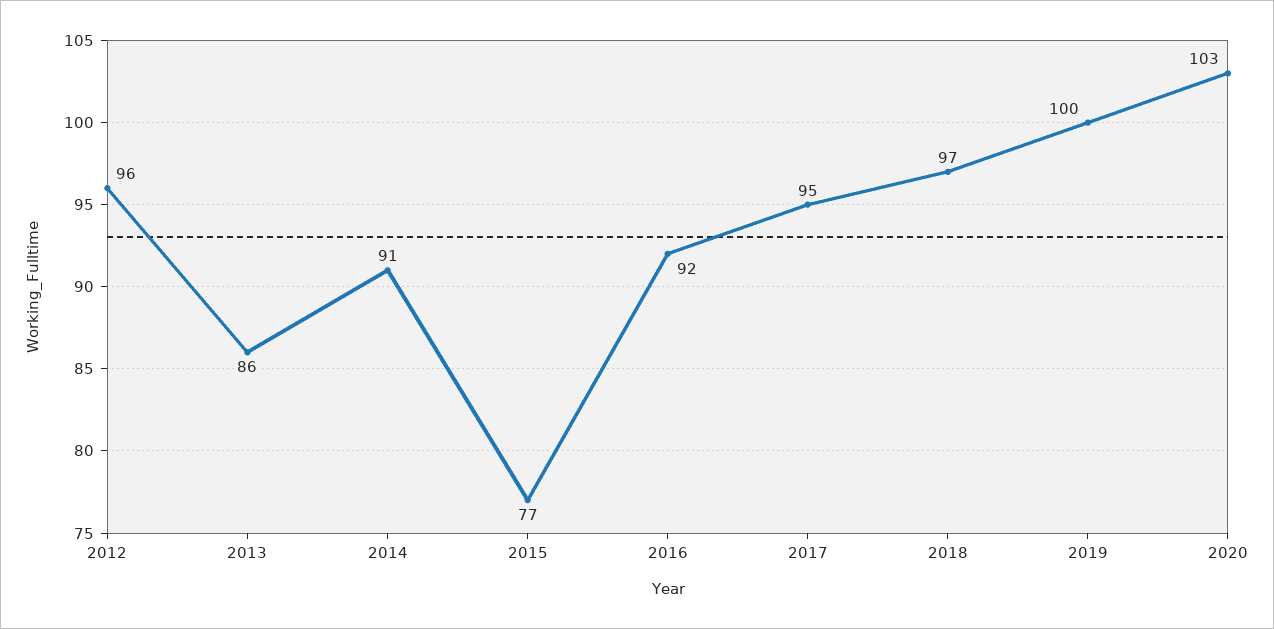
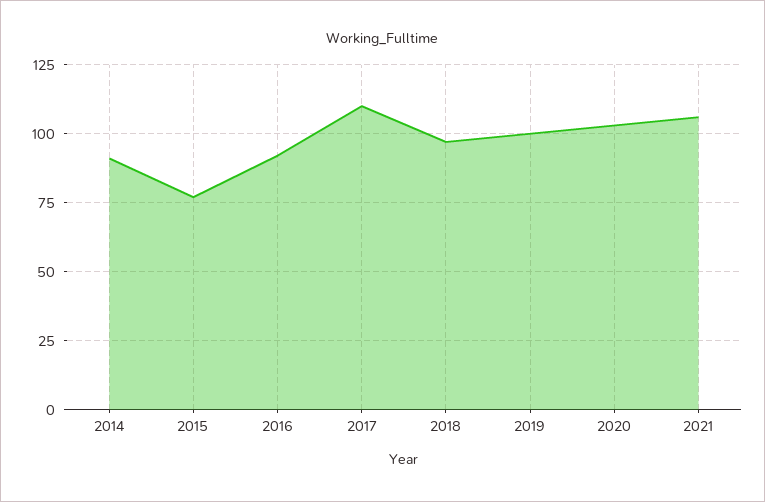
2012: 96 -> none
2013: 86 -> none
2017: 95 -> 110
2021: none -> 105

